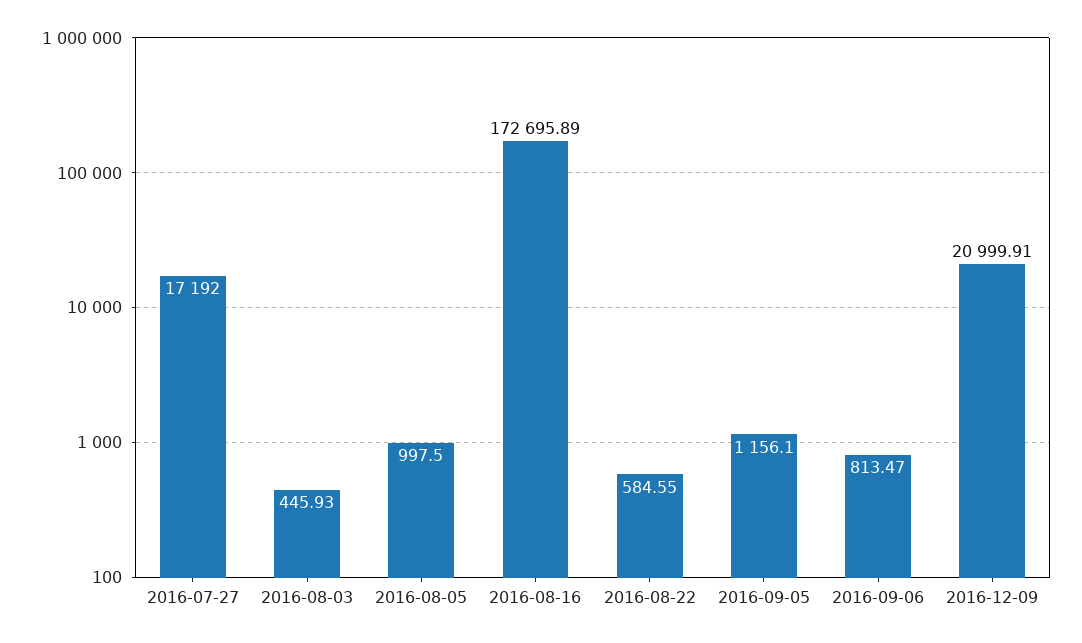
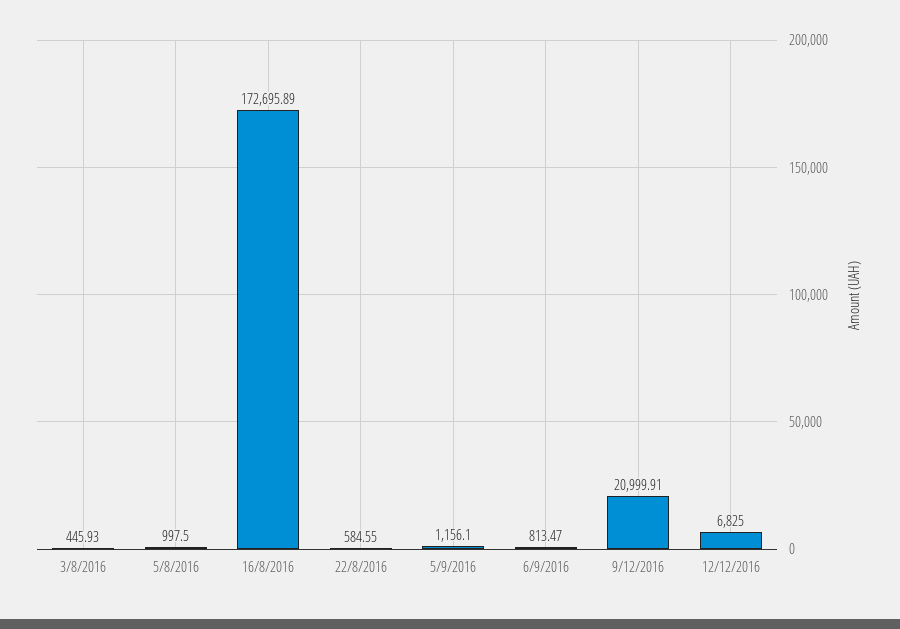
2016-07-27: 17192 -> none
12/12/2016: none -> 6825

